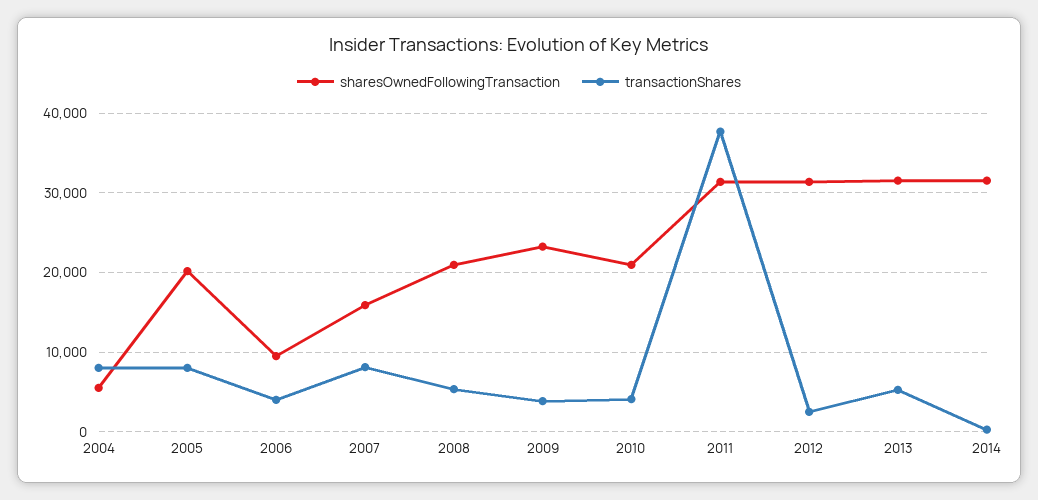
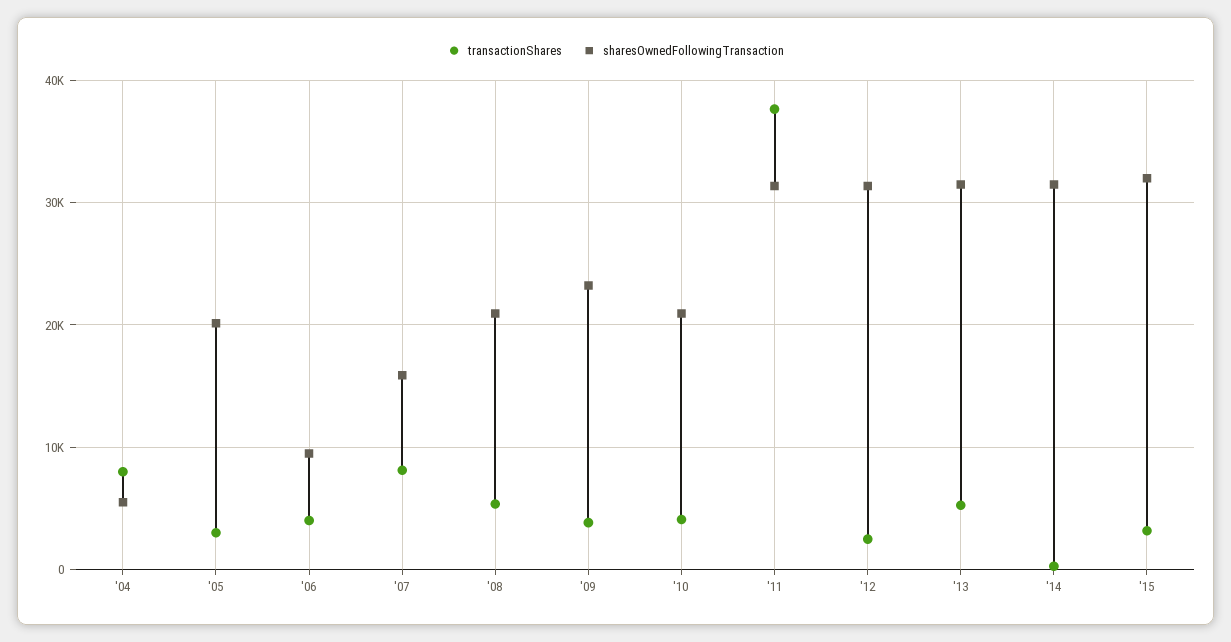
transactionShares, 2005: 8000 -> 3000
transactionShares, '15: none -> 3000
sharesOwnedFollowingTransaction, '15: none -> 32000

